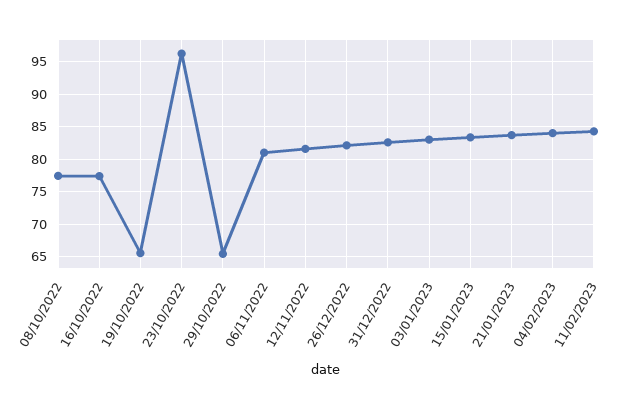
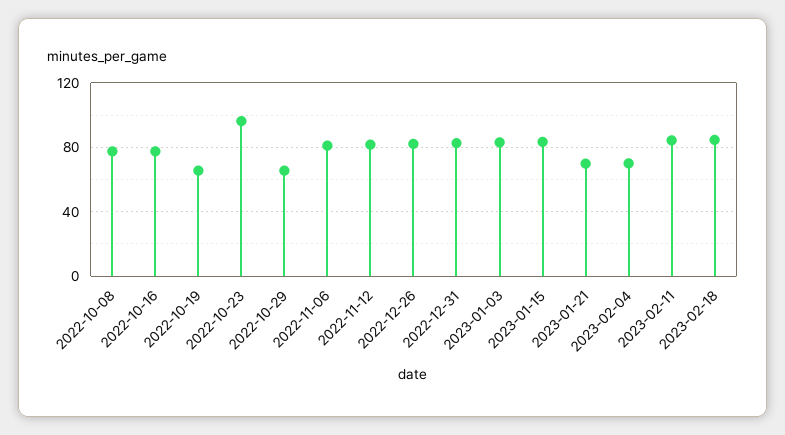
21/01/2023: 84 -> 70
04/02/2023: 84 -> 70
2023-02-18: none -> 85

